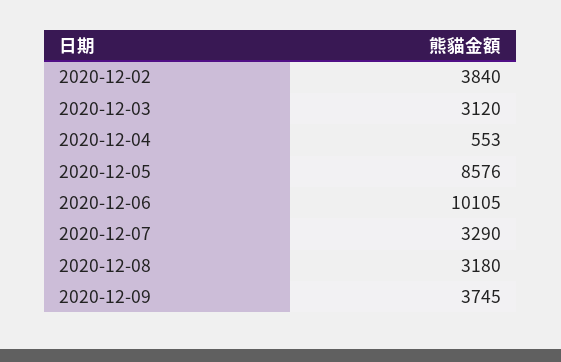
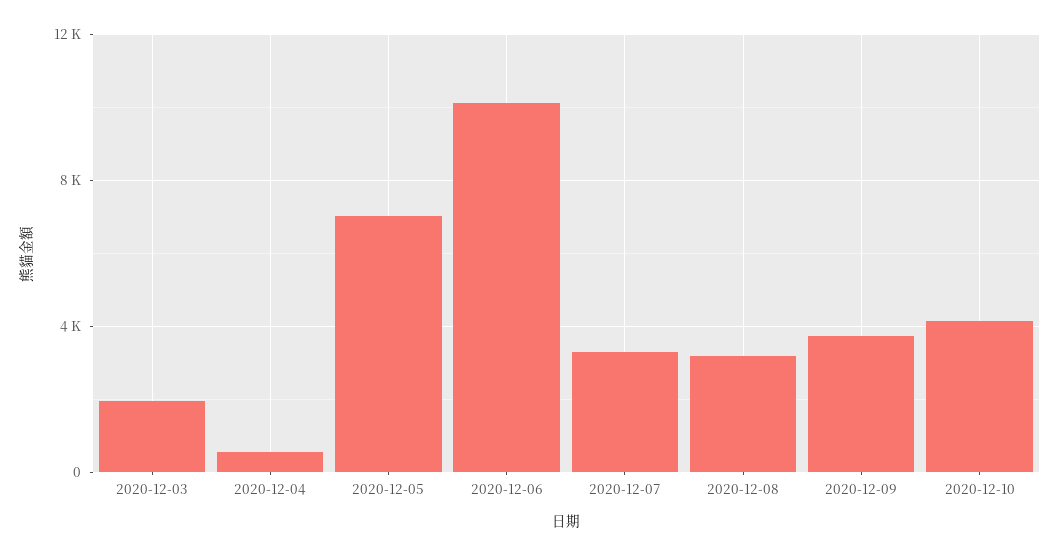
2020-12-02: 3840 -> none
2020-12-03: 3120 -> 2000
2020-12-05: 8576 -> 7000
2020-12-10: none -> 4000

